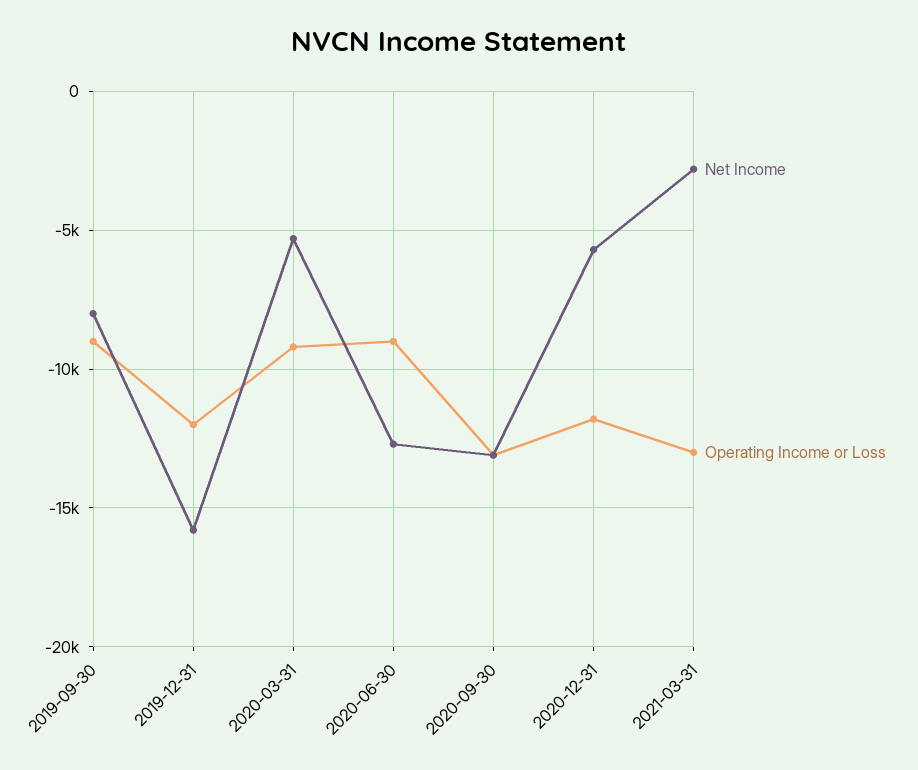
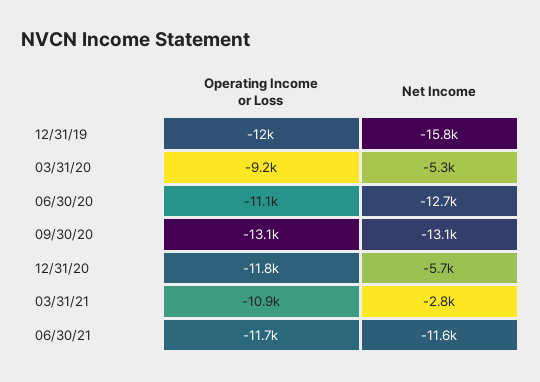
Net Income, 2019-09-30: -8000 -> none
Operating Income or Loss, 2019-09-30: -9000 -> none
Operating Income or Loss, 2020-06-30: -9000 -> -11100
Operating Income or Loss, 2021-03-31: -13000 -> -10900
Operating Income or Loss, 06/30/21: none -> -11700
Net Income, 06/30/21: none -> -11600

